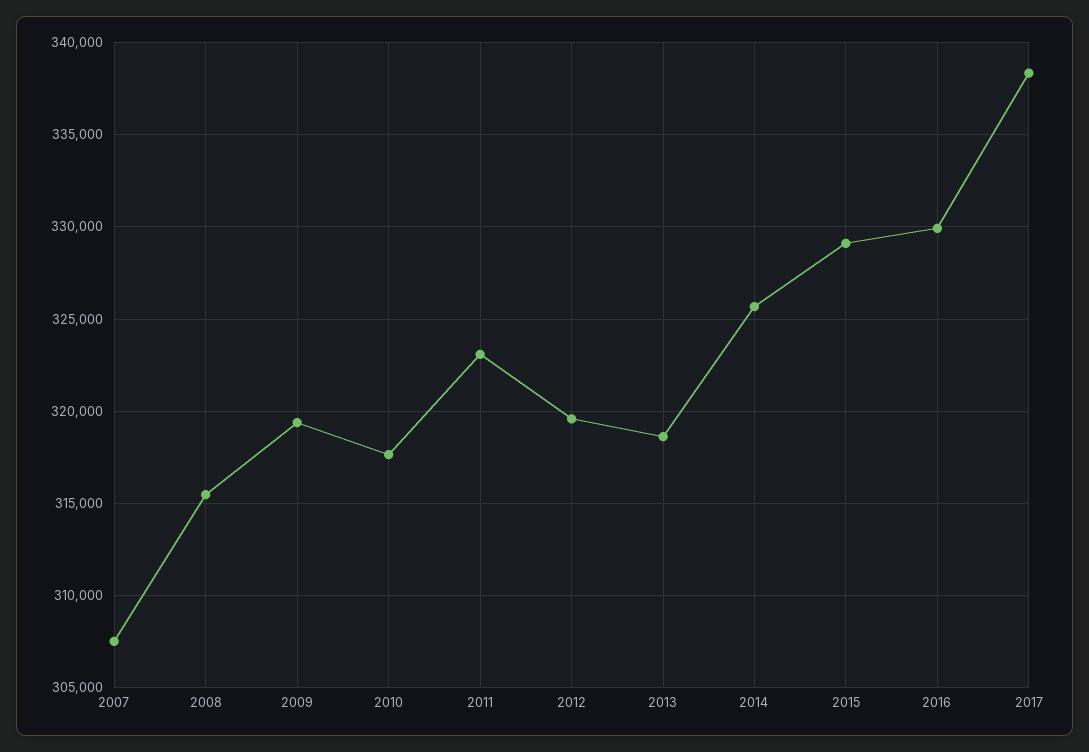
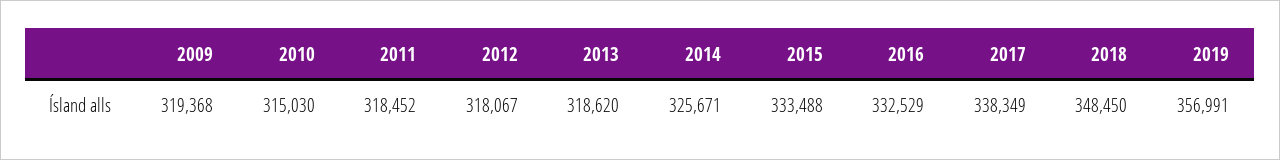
2007: 307500 -> none
2008: 315500 -> none
2010: 317500 -> 315030
2011: 323000 -> 318452
2012: 319500 -> 318067
2015: 329000 -> 333488
2016: 330000 -> 332529
2018: none -> 348450
2019: none -> 356991

